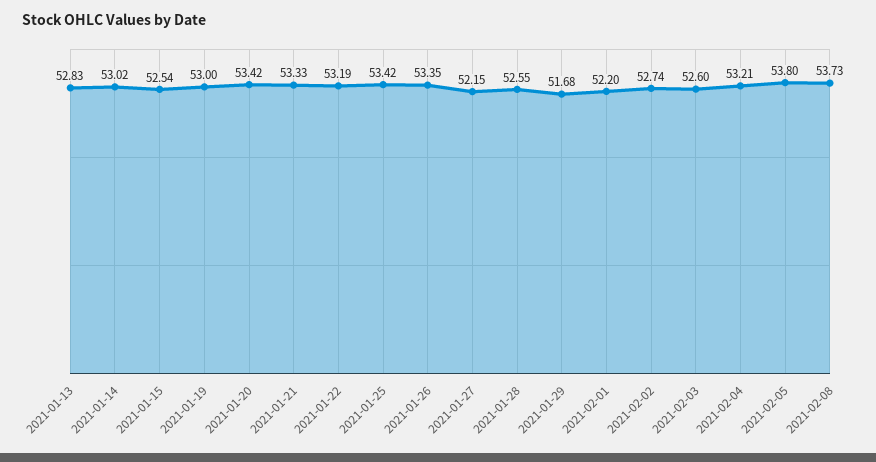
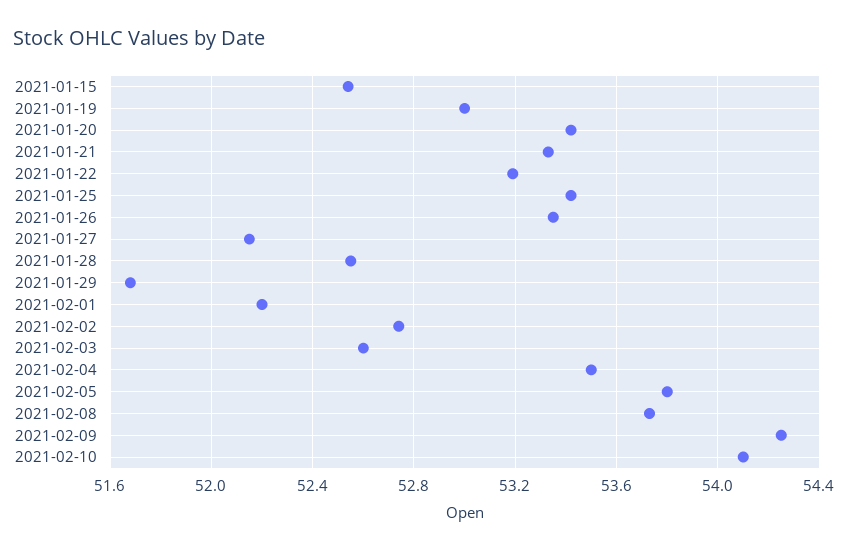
2021-01-13: 52.83 -> none
2021-01-14: 53.02 -> none
2021-02-04: 53.21 -> 53.5
2021-02-09: none -> 54.25
2021-02-10: none -> 54.1

